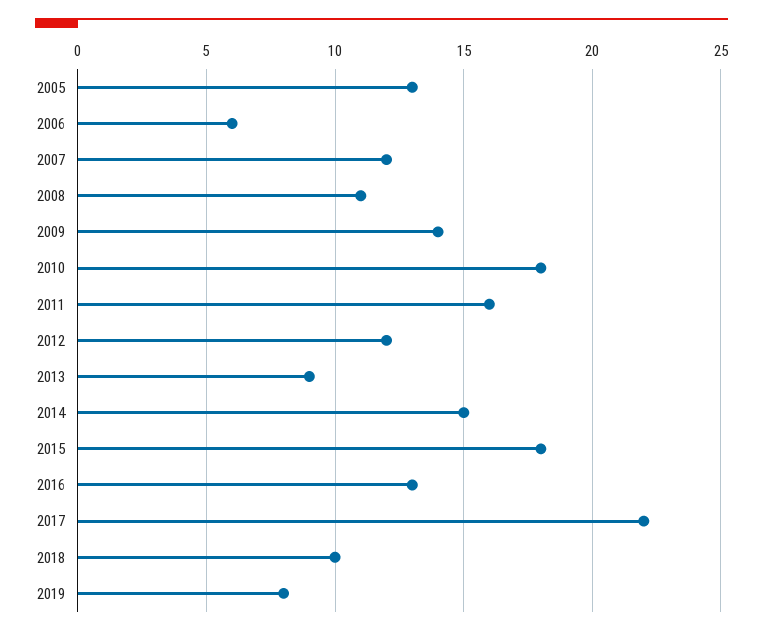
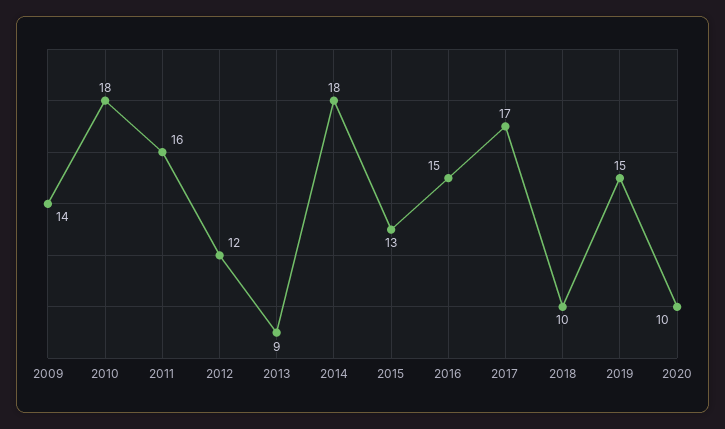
2005: 13 -> none
2006: 6 -> none
2007: 12 -> none
2008: 11 -> none
2014: 15 -> 18
2015: 18 -> 13
2016: 13 -> 15
2017: 22 -> 17
2019: 8 -> 15
2020: none -> 10

